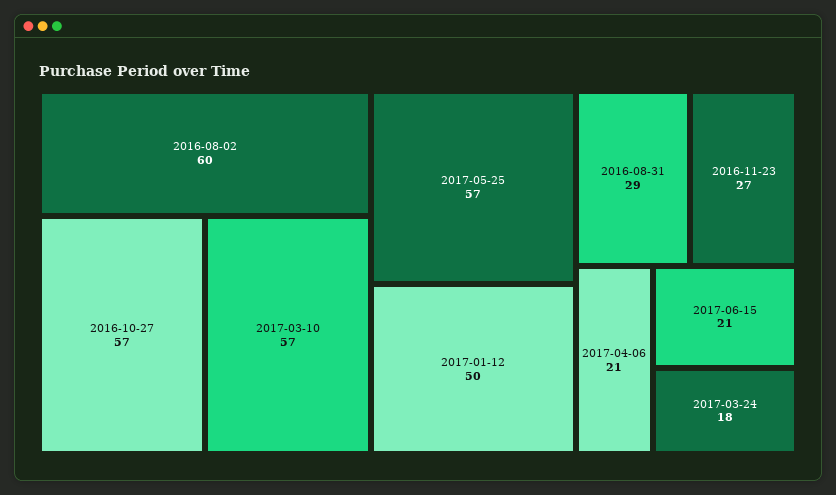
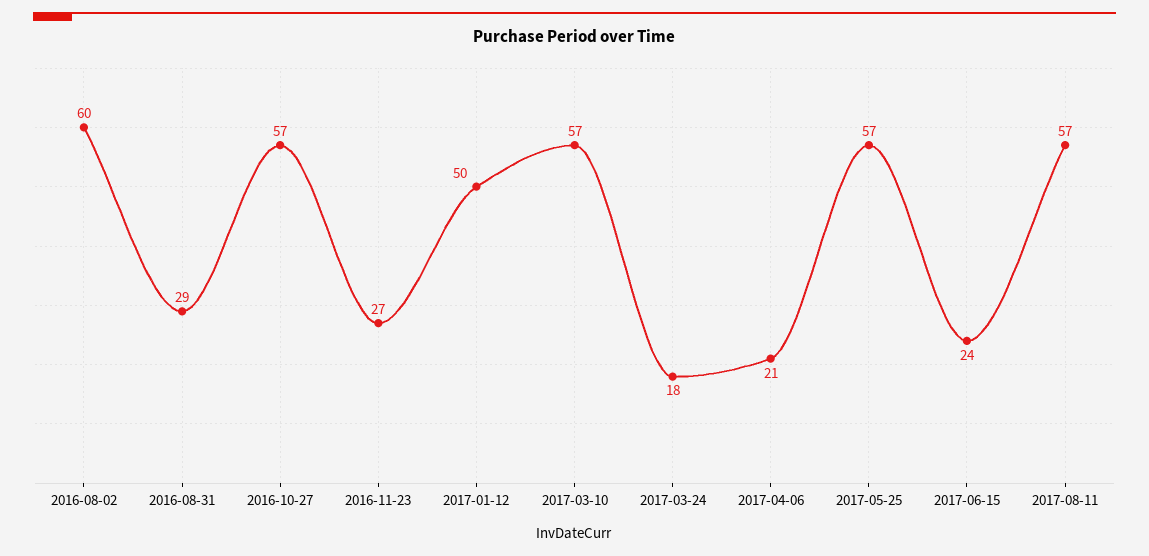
2017-06-15: 21 -> 24
2017-08-11: none -> 57

